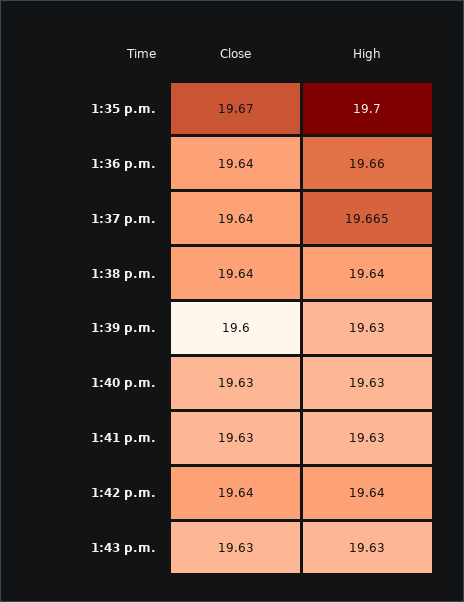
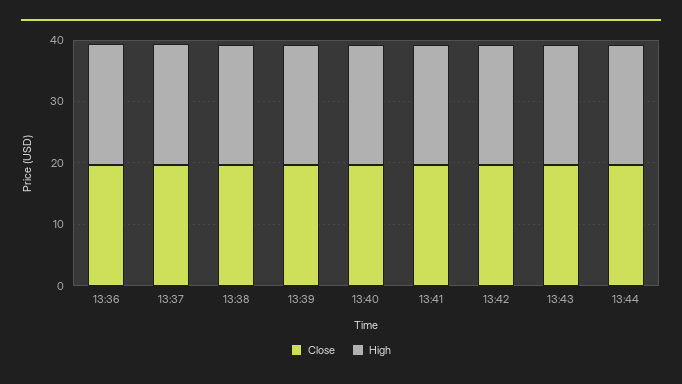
Close, 1:35 p.m.: 19.67 -> none
High, 1:35 p.m.: 19.7 -> none
Close, 13:44: none -> 20
High, 13:44: none -> 20

